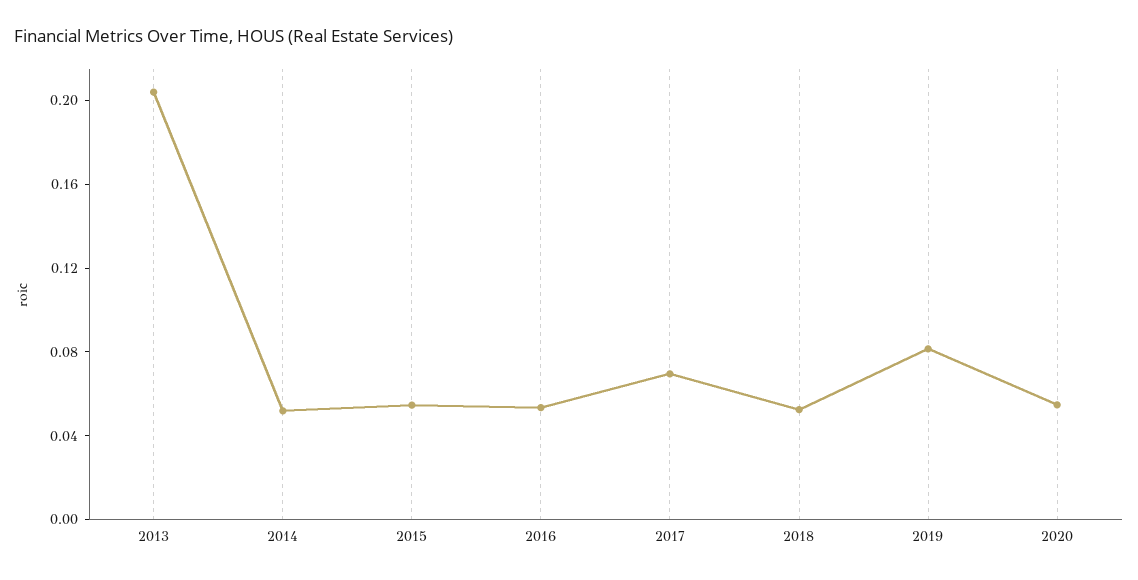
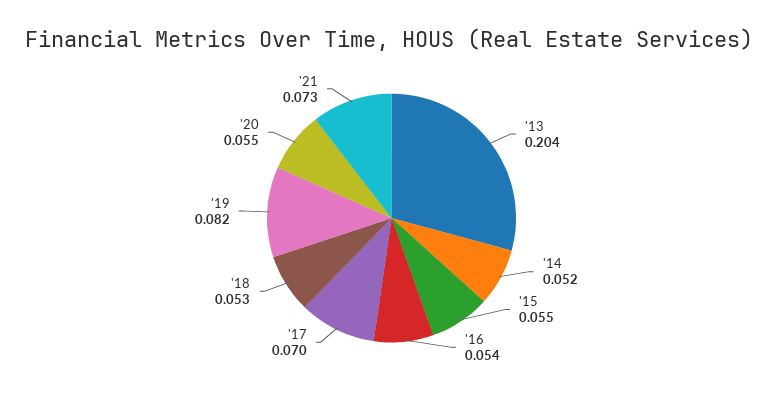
'21: none -> 0.073

